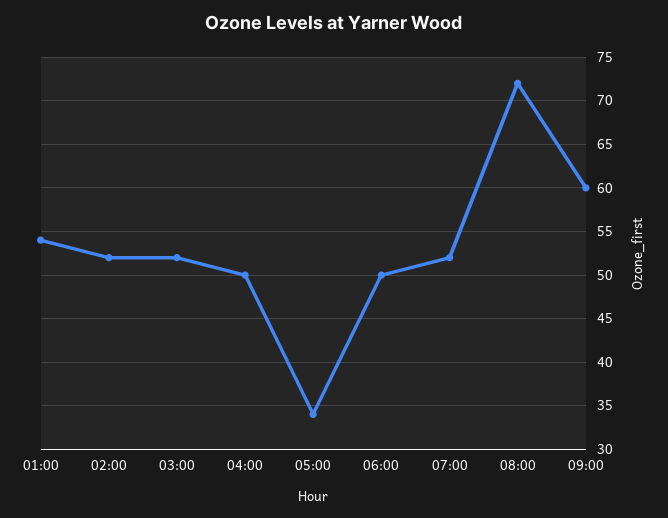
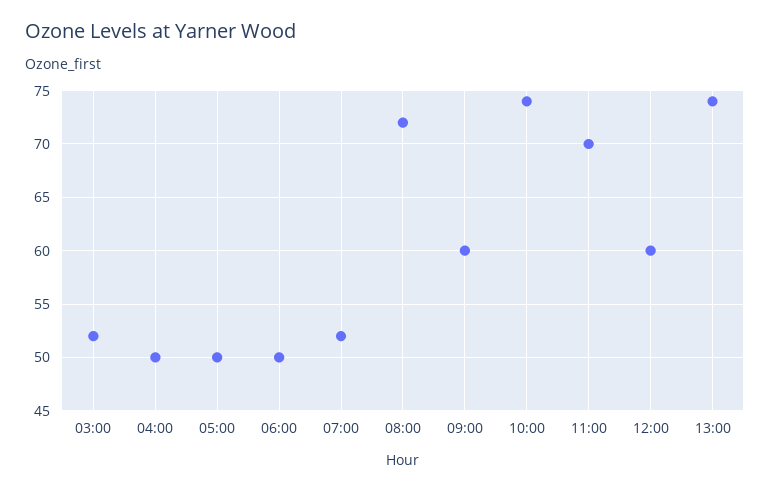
01:00: 54 -> none
02:00: 52 -> none
05:00: 34 -> 50
10:00: none -> 74
11:00: none -> 70
12:00: none -> 60
13:00: none -> 74

